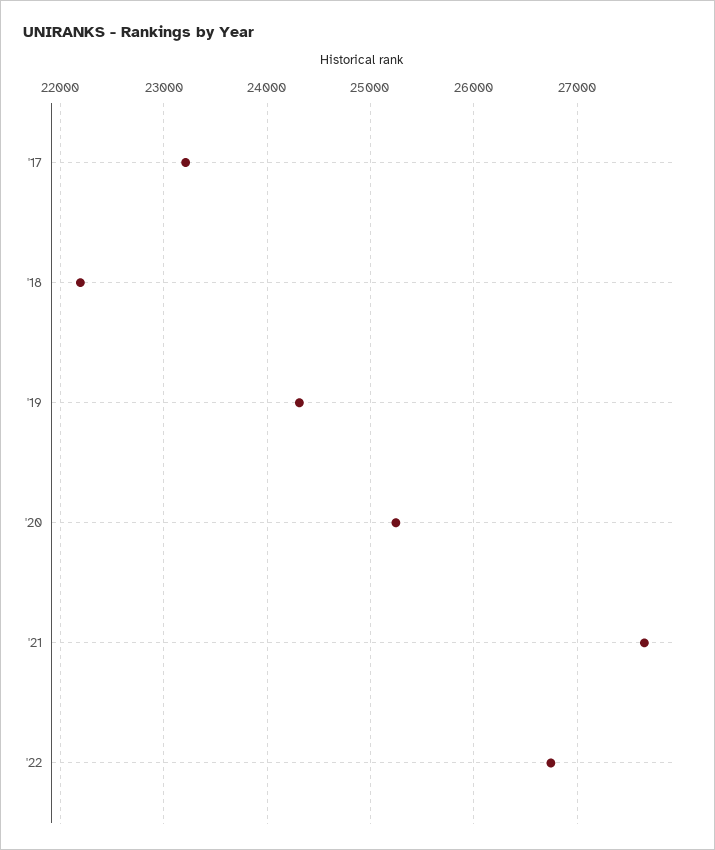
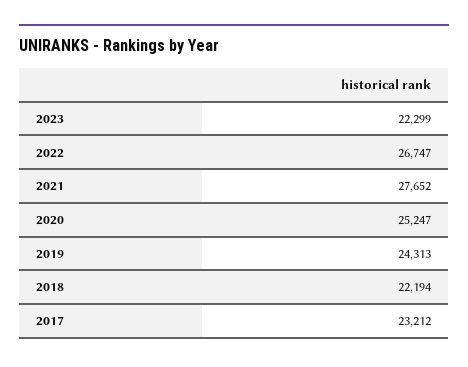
2023: none -> 22299

